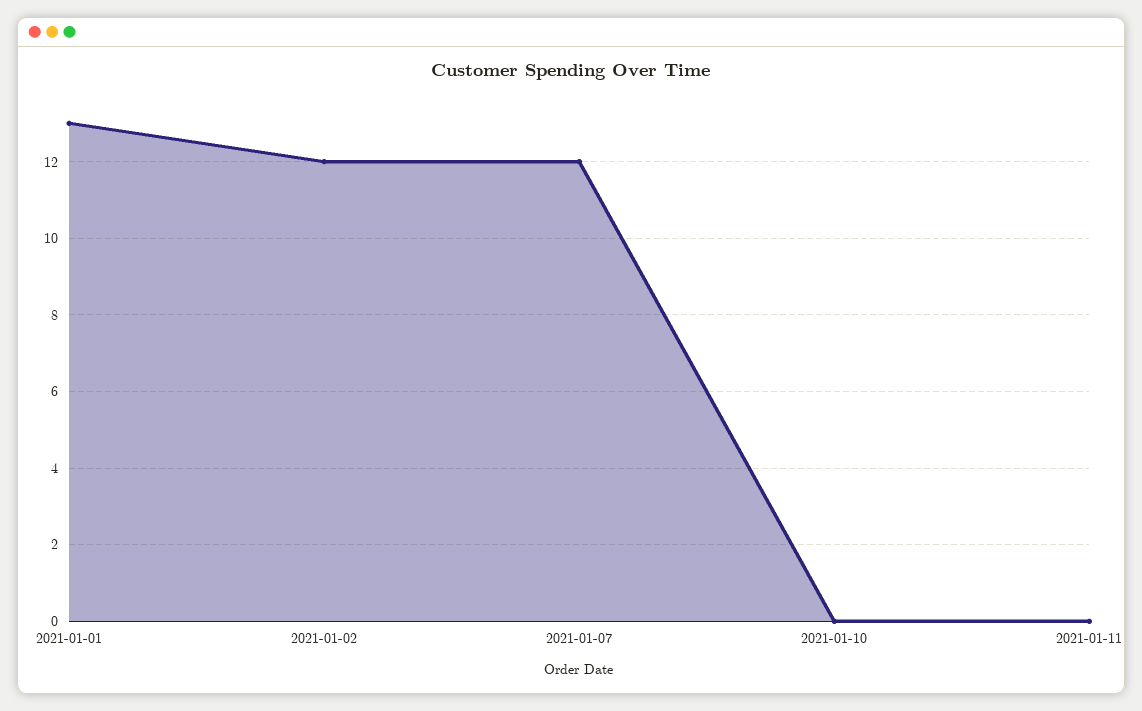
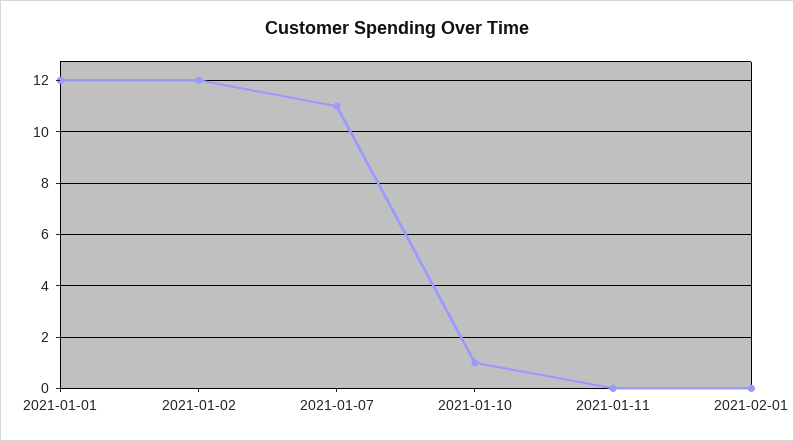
2021-01-01: 13 -> 12
2021-01-07: 12 -> 11
2021-01-10: 0 -> 1
2021-02-01: none -> 0

